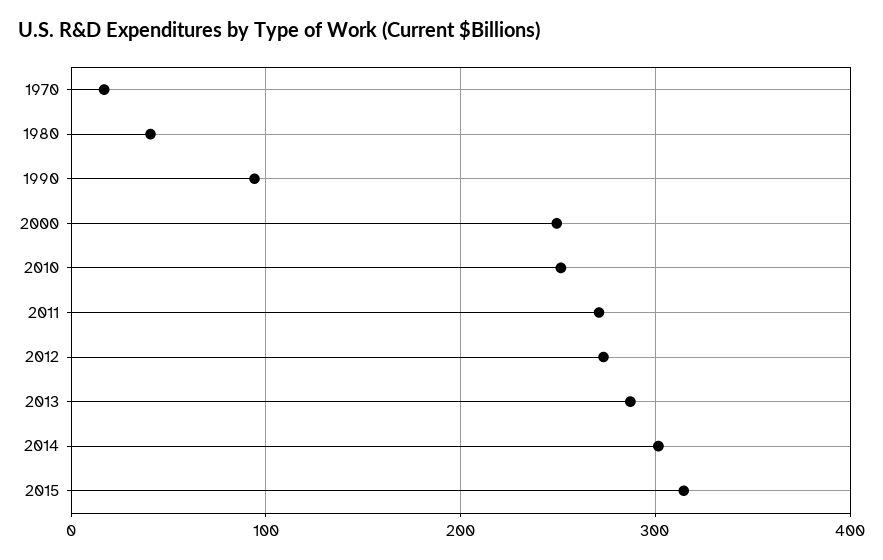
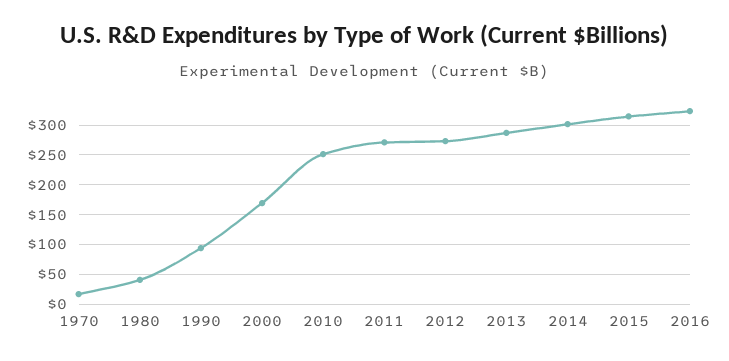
2000: 250 -> 175
2016: none -> 325

